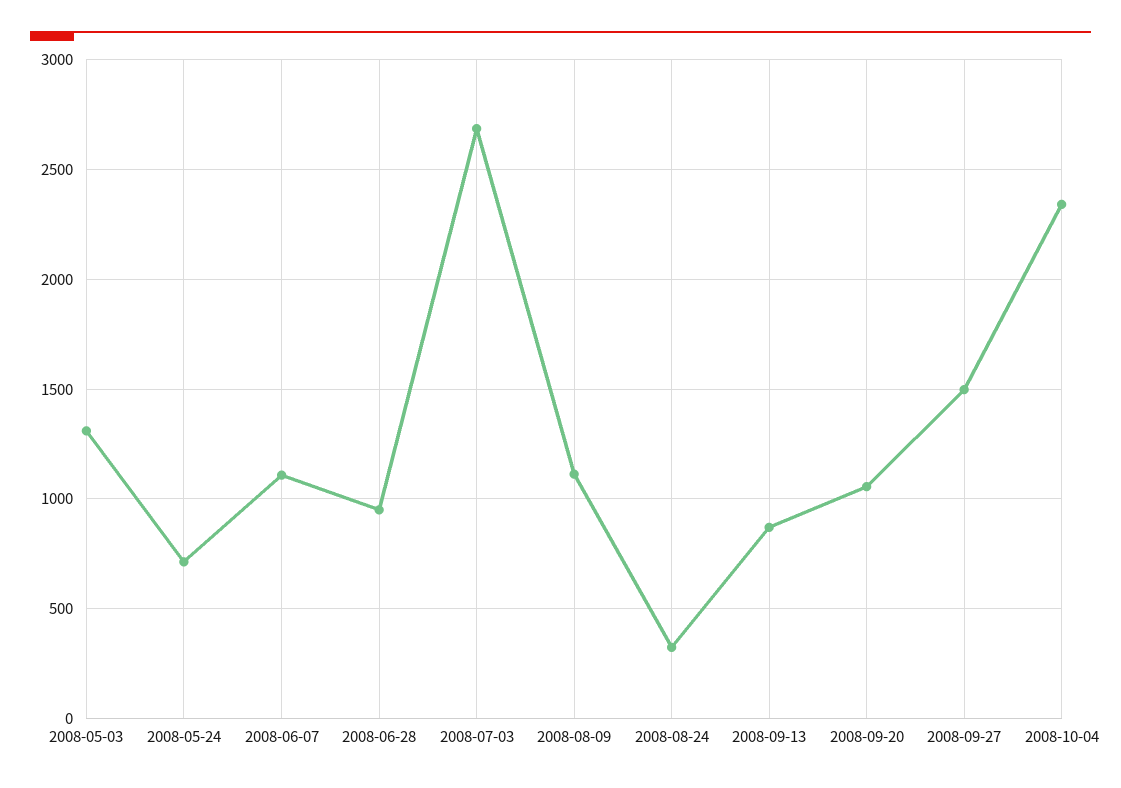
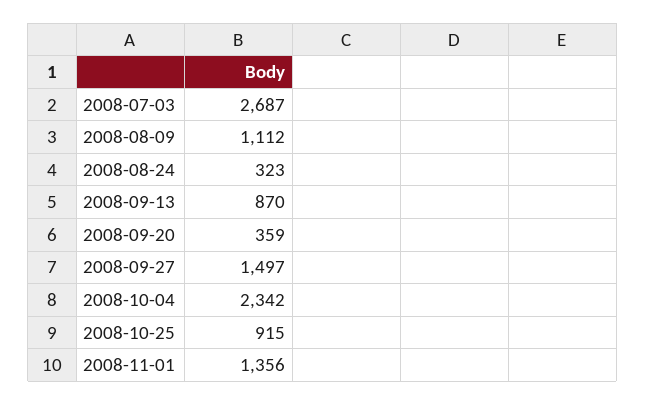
2008-05-03: 1300 -> none
2008-05-24: 700 -> none
2008-06-07: 1100 -> none
2008-06-28: 950 -> none
2008-09-20: 1050 -> 359
2008-10-25: none -> 915
2008-11-01: none -> 1356

